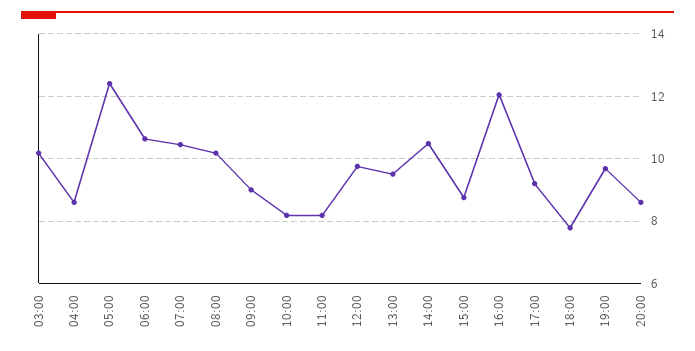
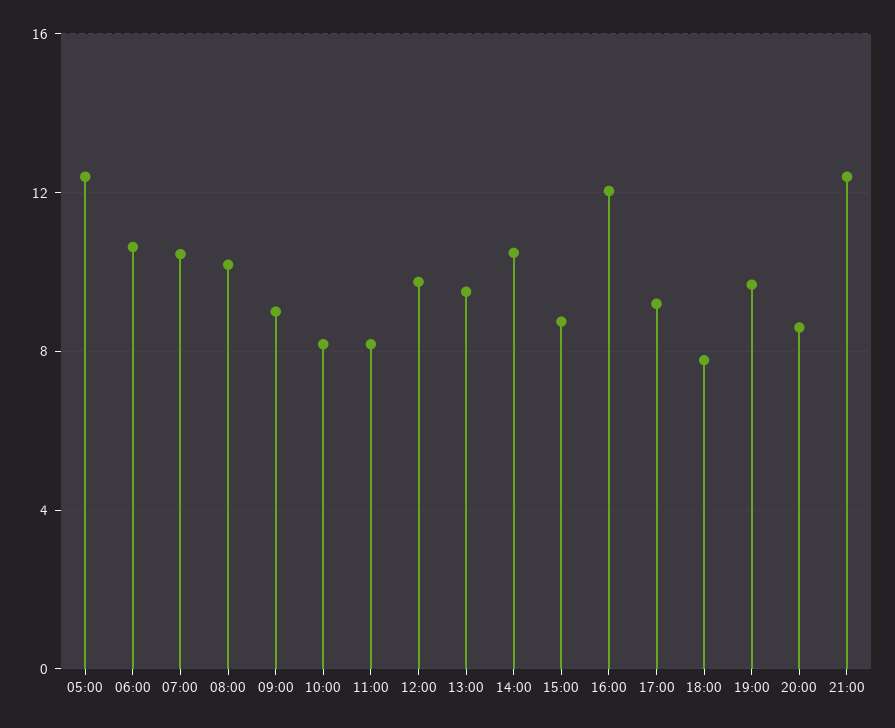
03:00: 10.2 -> none
04:00: 8.6 -> none
21:00: none -> 12.5

